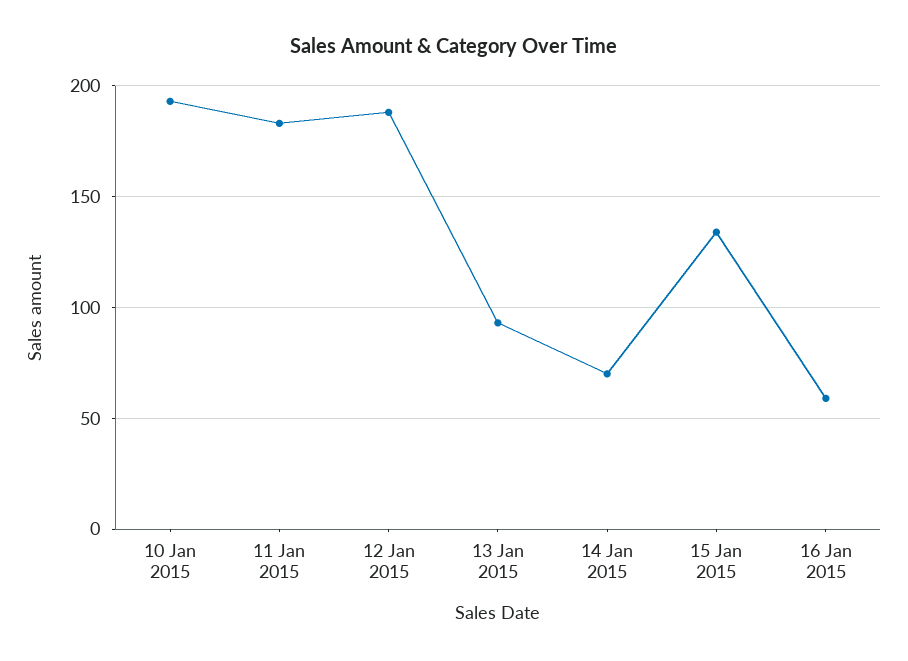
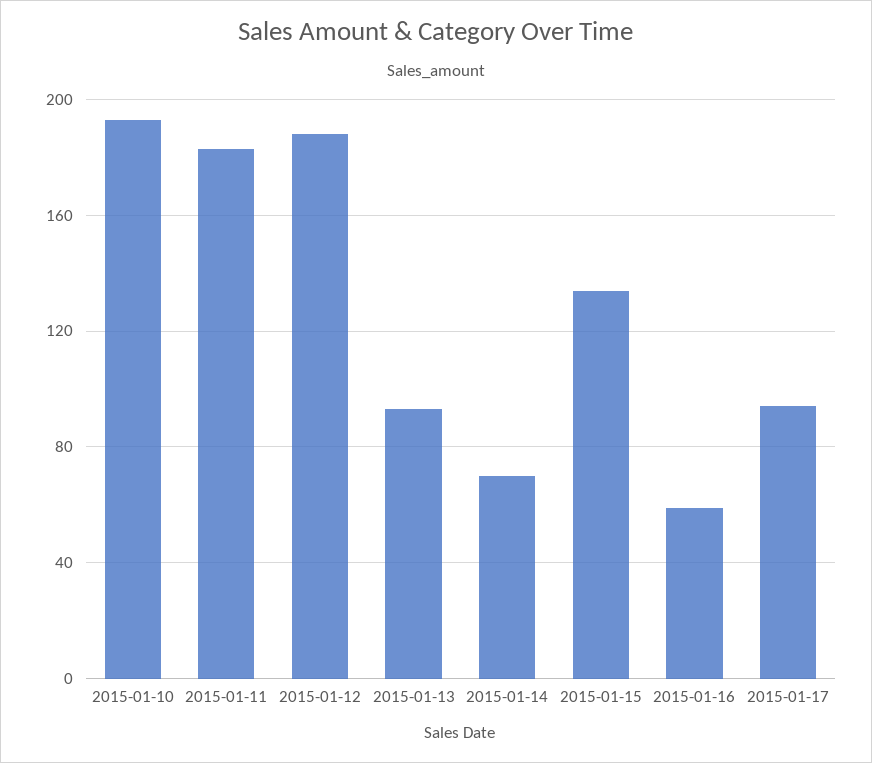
2015-01-17: none -> 95

